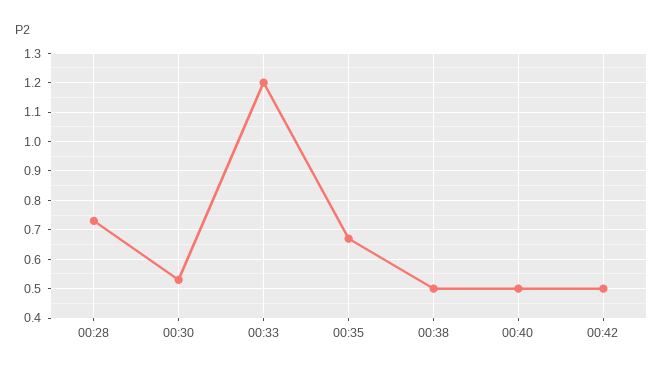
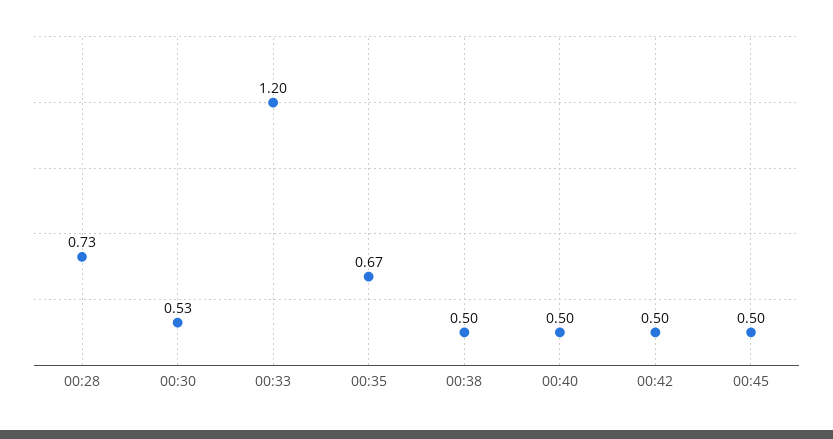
00:45: none -> 0.5

